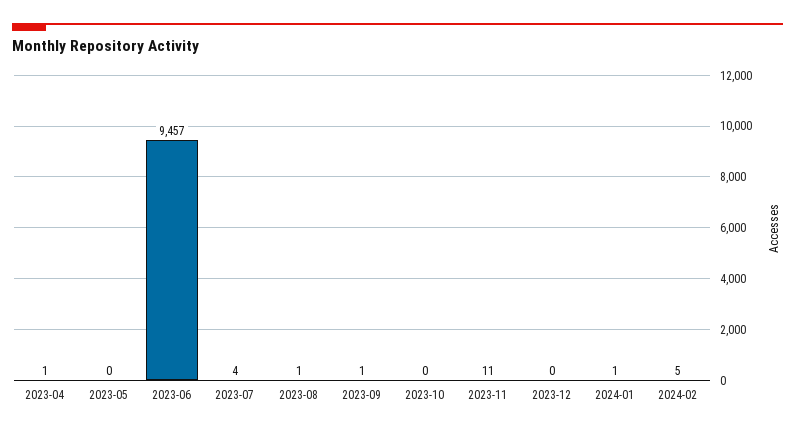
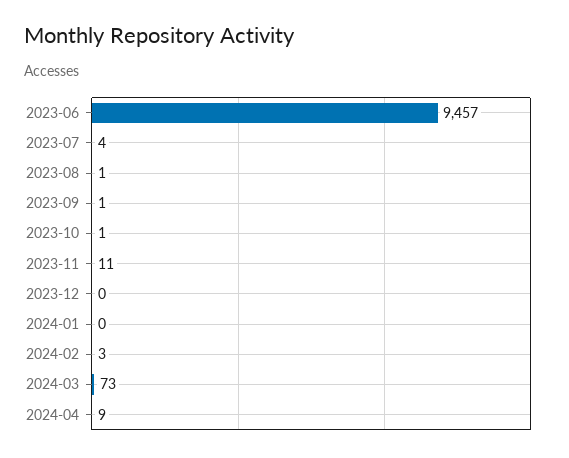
2023-04: 1 -> none
2023-05: 0 -> none
2023-10: 0 -> 1
2024-01: 1 -> 0
2024-02: 5 -> 3
2024-03: none -> 73
2024-04: none -> 9

